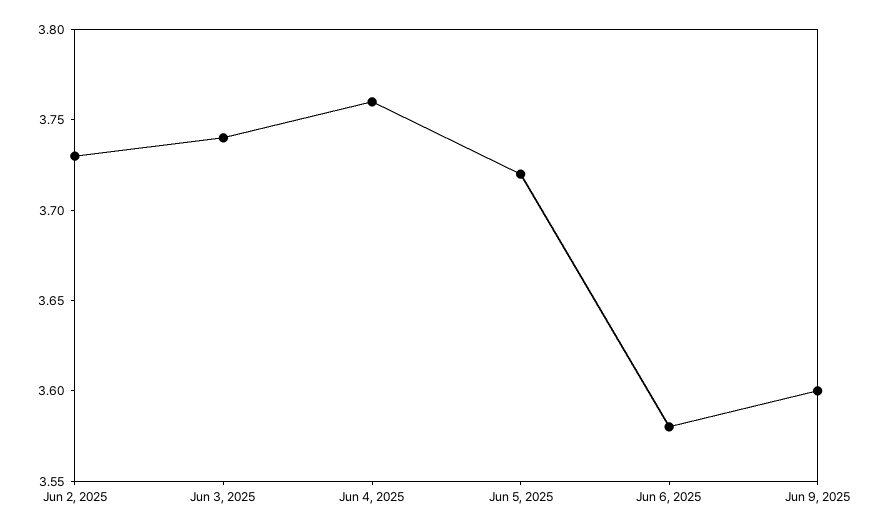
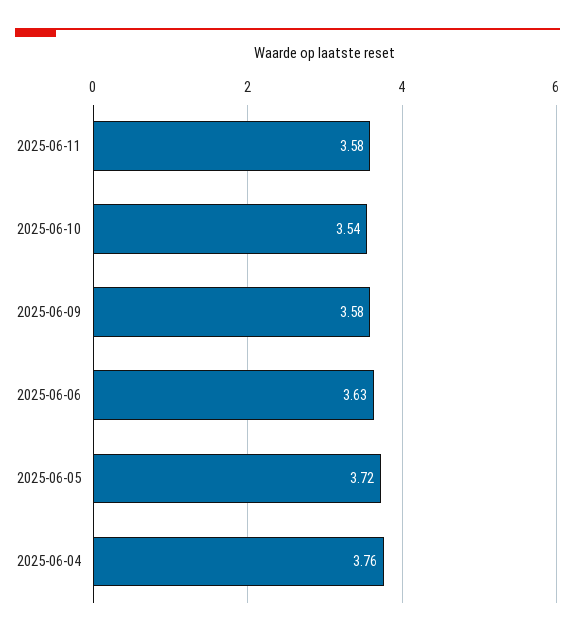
Jun 2, 2025: 3.73 -> none
Jun 3, 2025: 3.74 -> none
Jun 6, 2025: 3.58 -> 3.63
Jun 9, 2025: 3.6 -> 3.58
2025-06-11: none -> 3.58
2025-06-10: none -> 3.54

